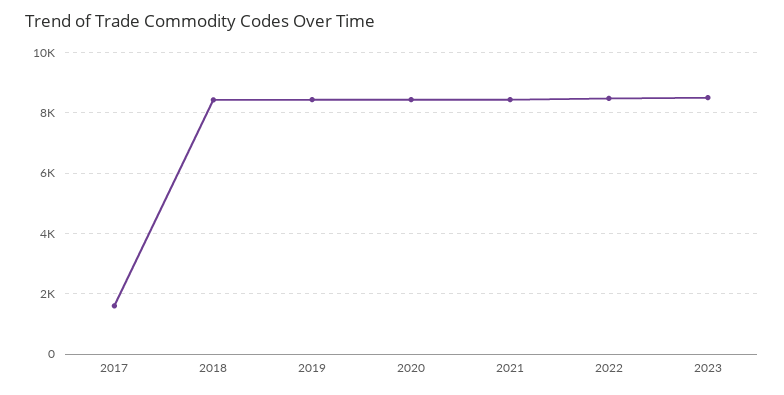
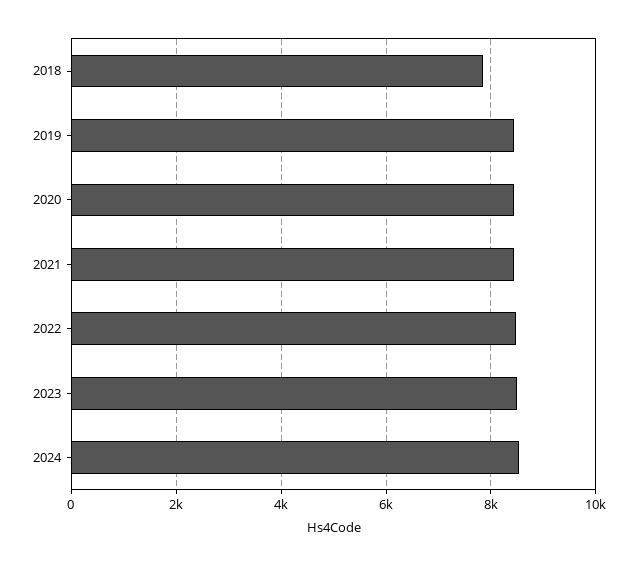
2017: 1600 -> none
2018: 8400 -> 7800
2024: none -> 8600

